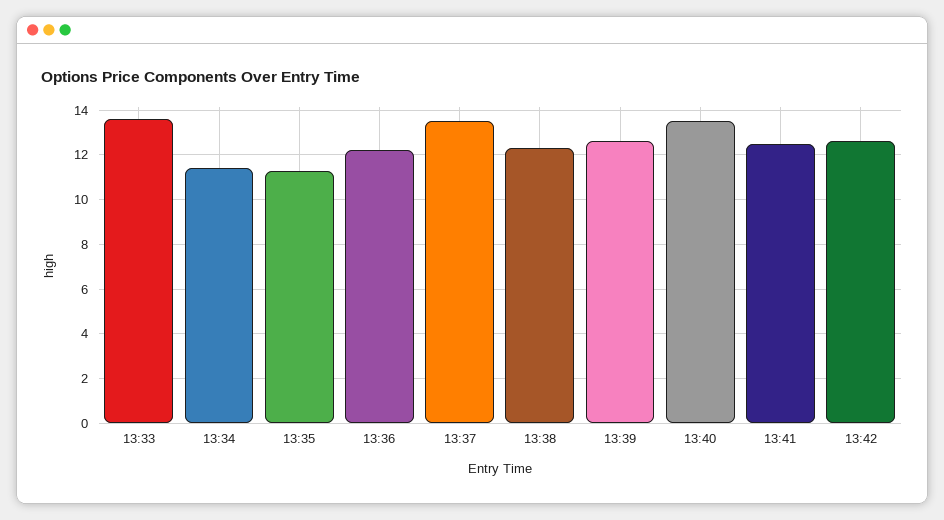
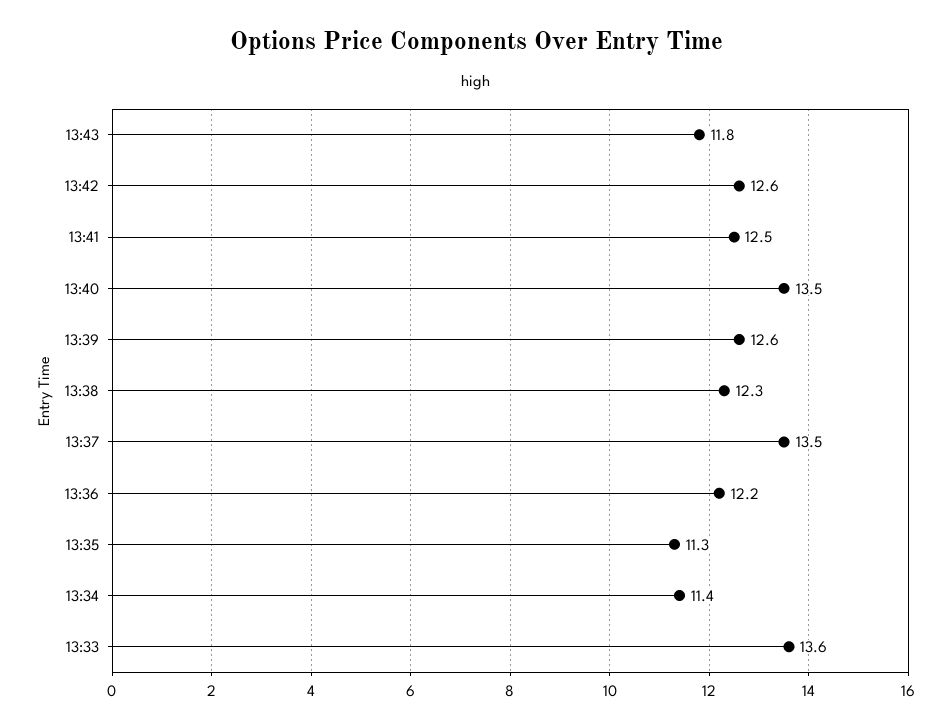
13:43: none -> 11.8

